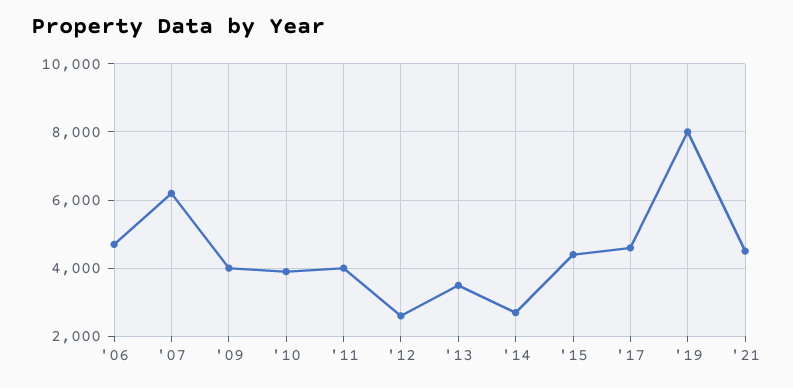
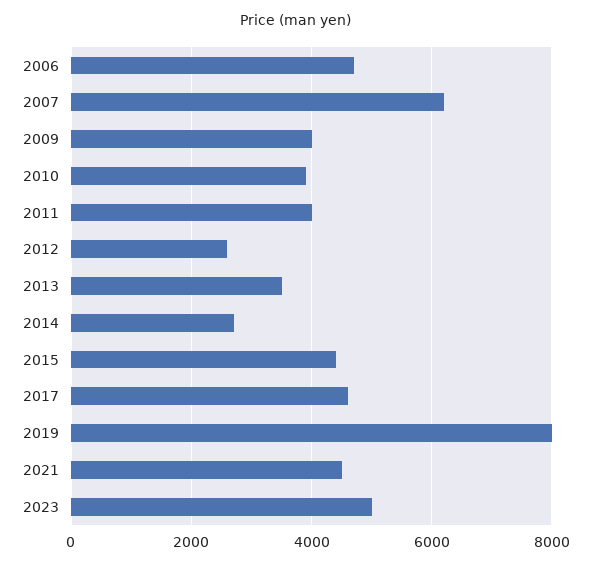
2023: none -> 5000

